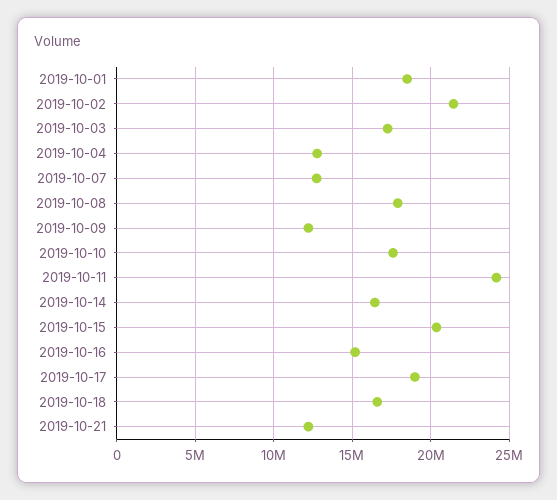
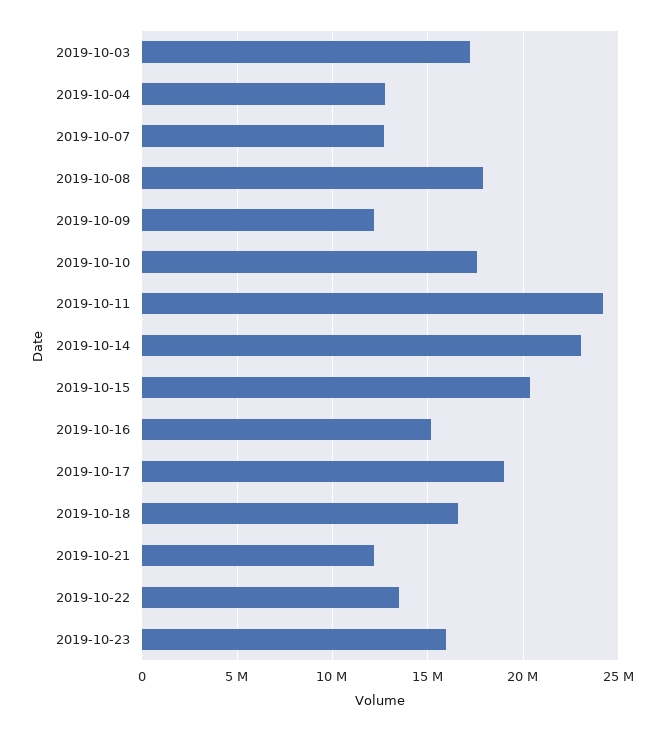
2019-10-01: 18500000 -> none
2019-10-02: 21500000 -> none
2019-10-14: 16500000 -> 23000000
2019-10-22: none -> 13500000
2019-10-23: none -> 16000000

